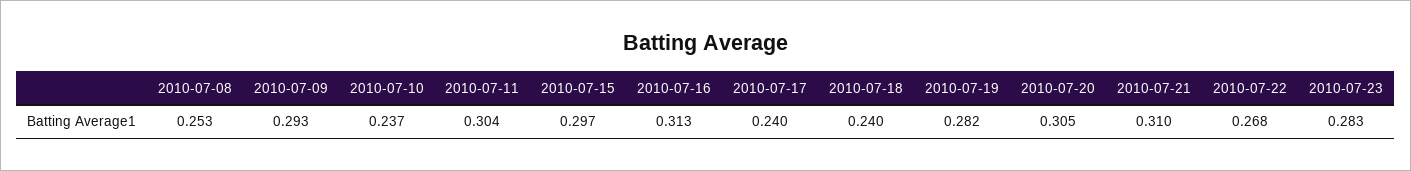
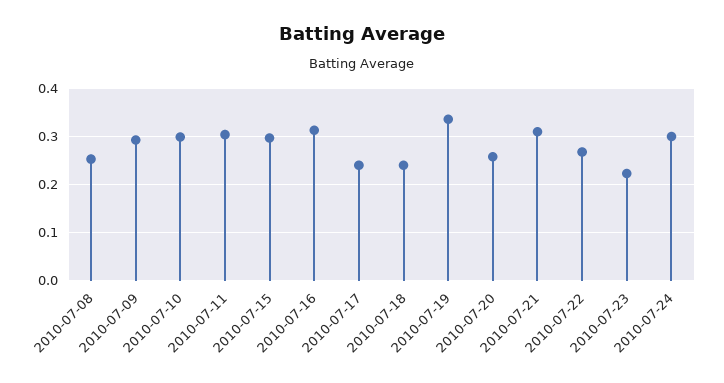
2010-07-10: 0.237 -> 0.3
2010-07-19: 0.282 -> 0.34
2010-07-20: 0.305 -> 0.26
2010-07-23: 0.283 -> 0.22
2010-07-24: none -> 0.3

